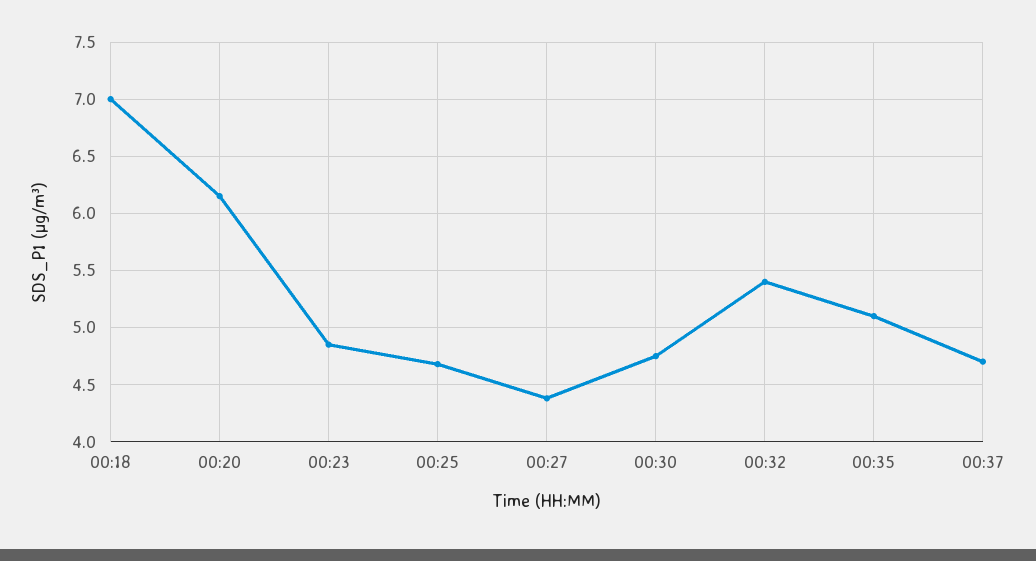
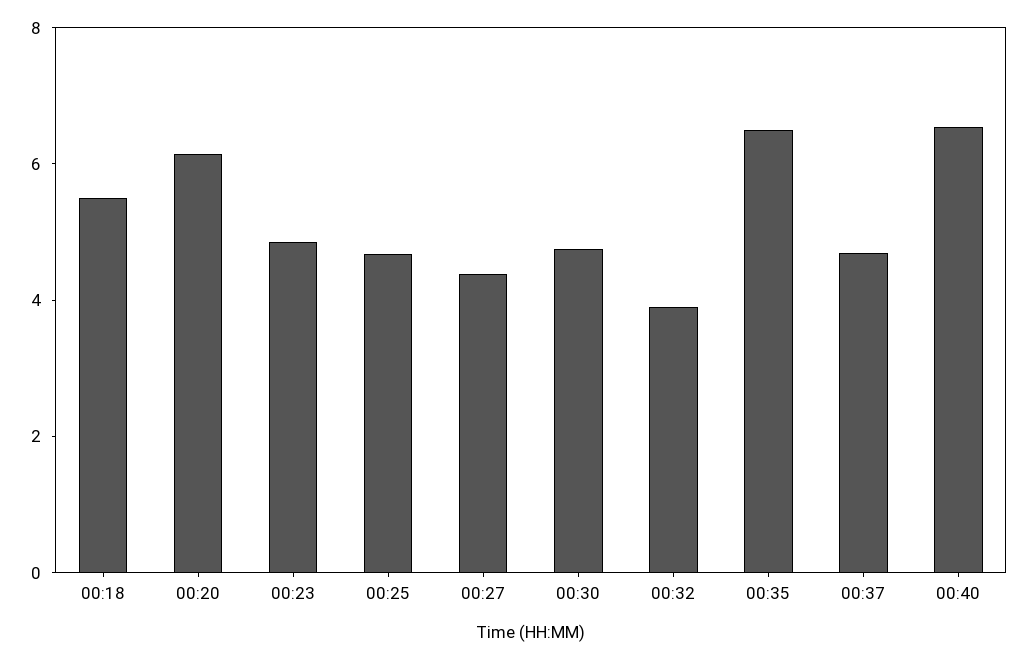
00:18: 7 -> 5.5
00:32: 5.4 -> 4
00:35: 5.1 -> 6.5
00:40: none -> 6.5

